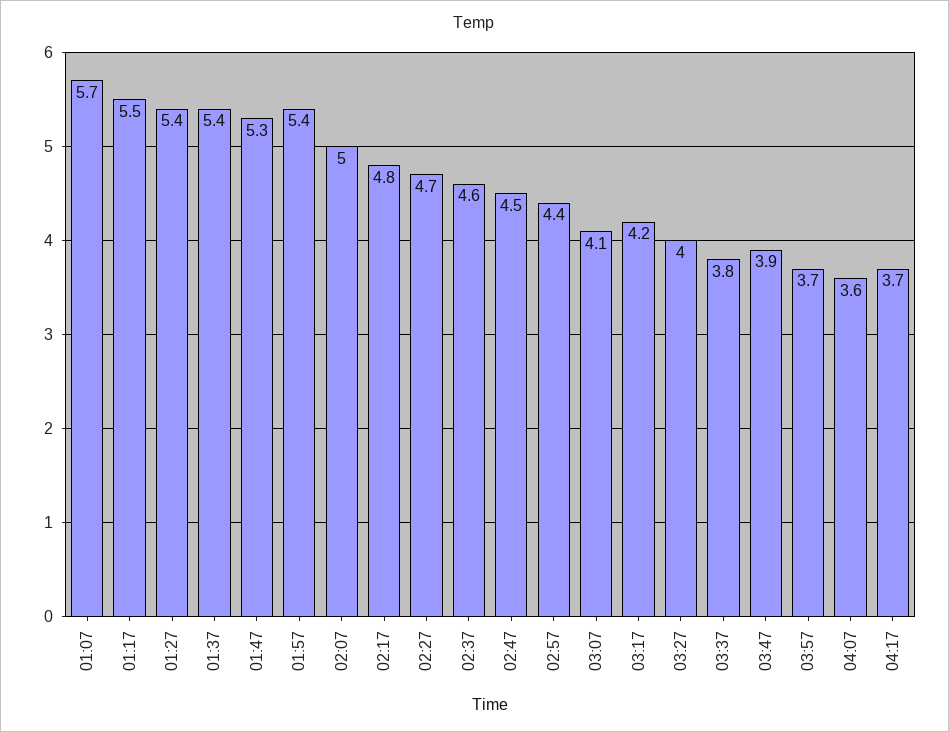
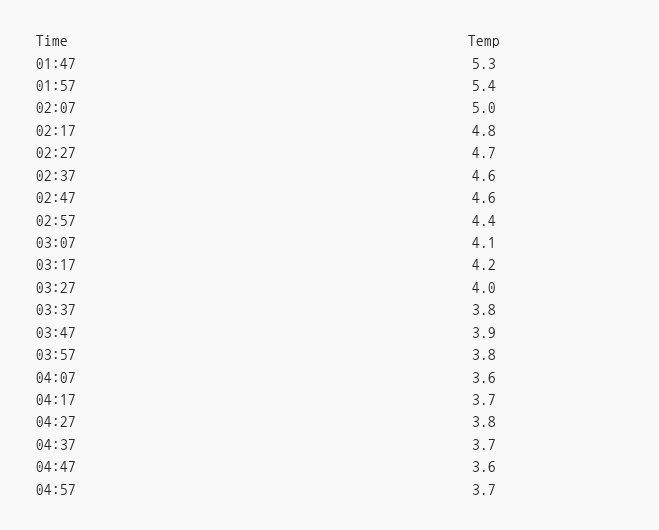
01:07: 5.7 -> none
01:17: 5.5 -> none
01:27: 5.4 -> none
01:37: 5.4 -> none
02:47: 4.5 -> 4.6
03:57: 3.7 -> 3.8
04:27: none -> 3.8
04:37: none -> 3.7
04:47: none -> 3.6
04:57: none -> 3.7

